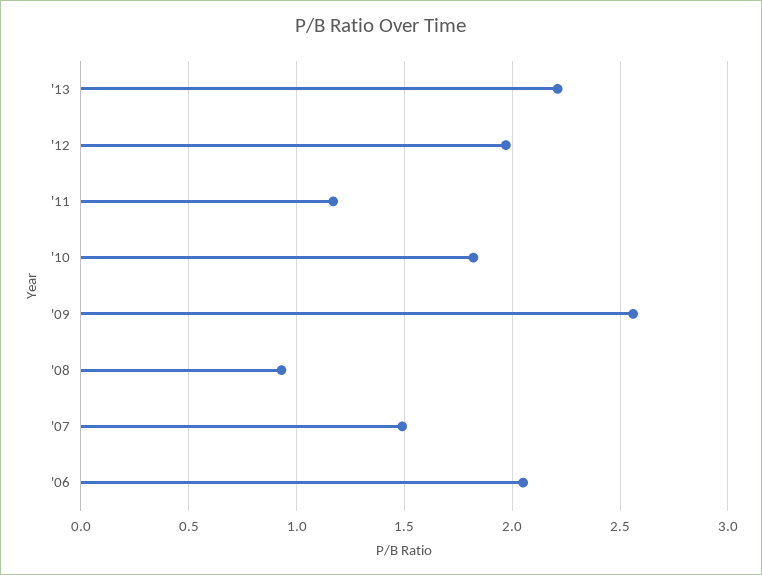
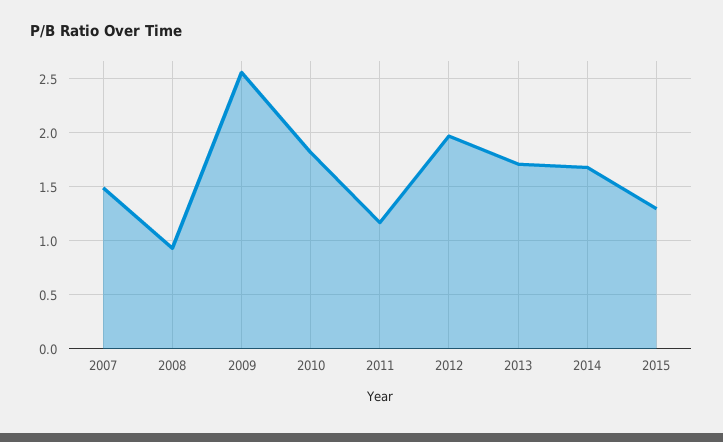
'13: 2.2 -> 1.7
'06: 2.05 -> none
2014: none -> 1.7
2015: none -> 1.3

